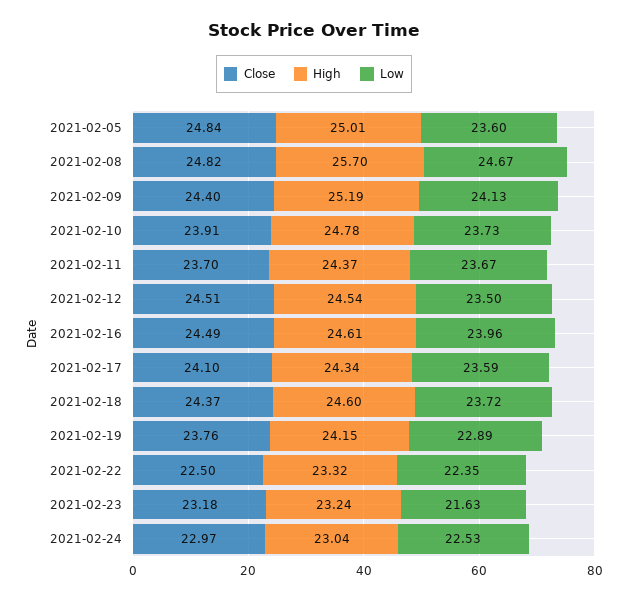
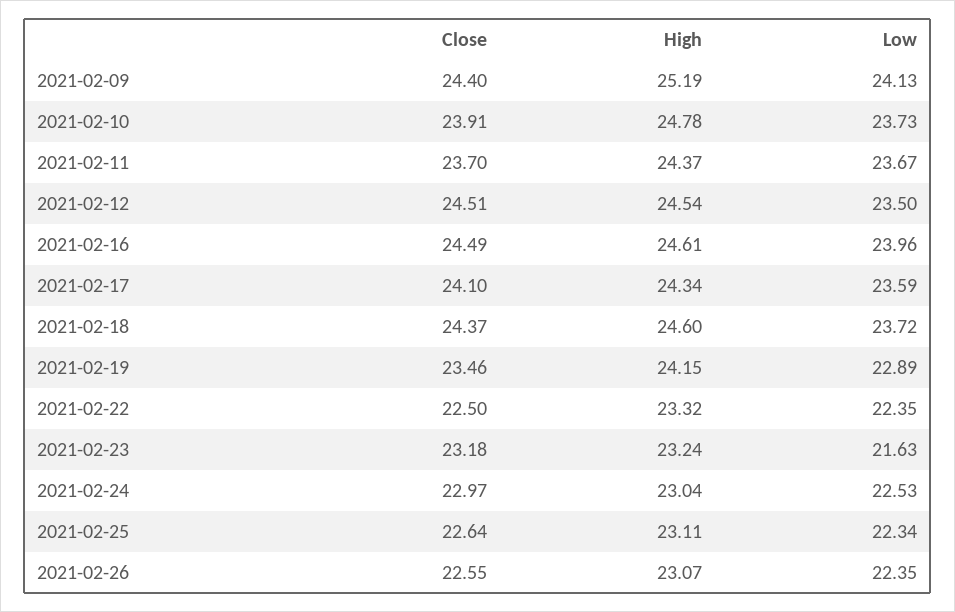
Close, 2021-02-05: 24.84 -> none
High, 2021-02-05: 25.01 -> none
Low, 2021-02-05: 23.6 -> none
Close, 2021-02-08: 24.82 -> none
High, 2021-02-08: 25.7 -> none
Low, 2021-02-08: 24.67 -> none
Close, 2021-02-19: 23.76 -> 23.46
Close, 2021-02-25: none -> 22.64
High, 2021-02-25: none -> 23.11
Low, 2021-02-25: none -> 22.34
Close, 2021-02-26: none -> 22.55
High, 2021-02-26: none -> 23.07
Low, 2021-02-26: none -> 22.35

